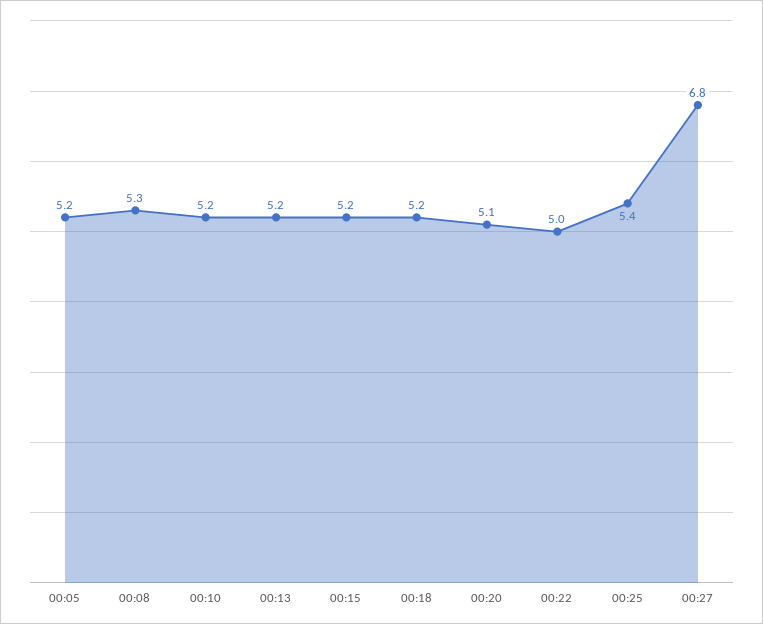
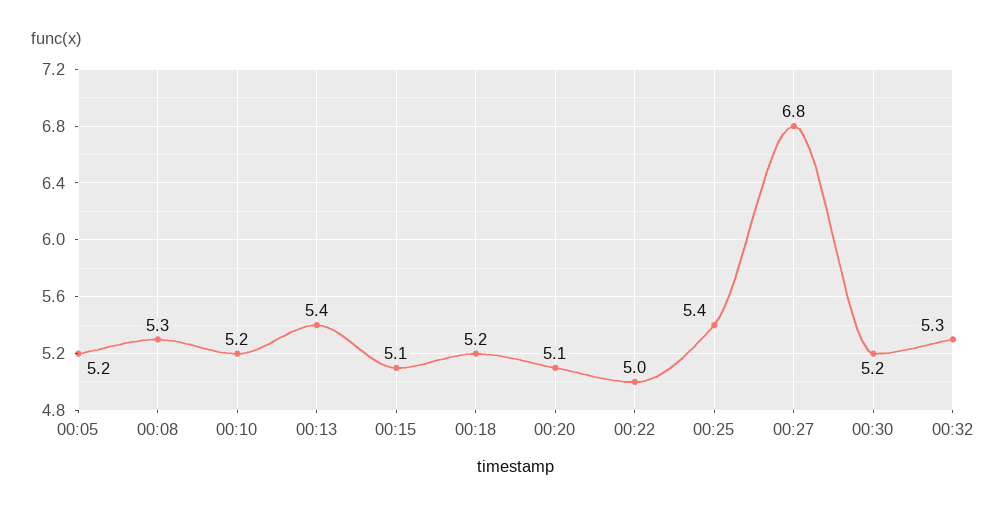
00:13: 5.2 -> 5.4
00:15: 5.2 -> 5.1
00:30: none -> 5.2
00:32: none -> 5.3

